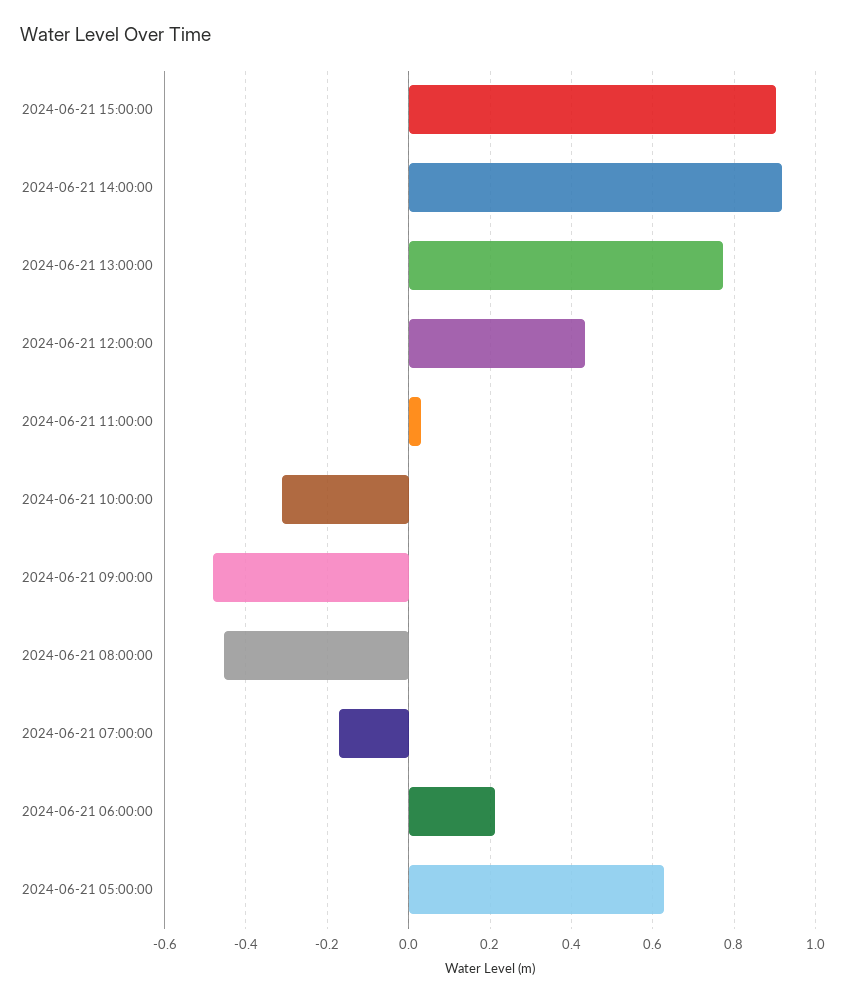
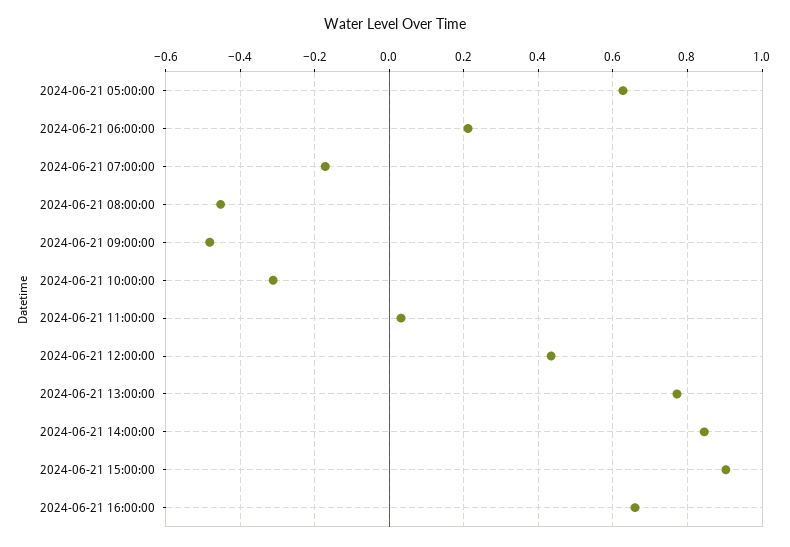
2024-06-21 14:00:00: 0.92 -> 0.84
2024-06-21 16:00:00: none -> 0.66

